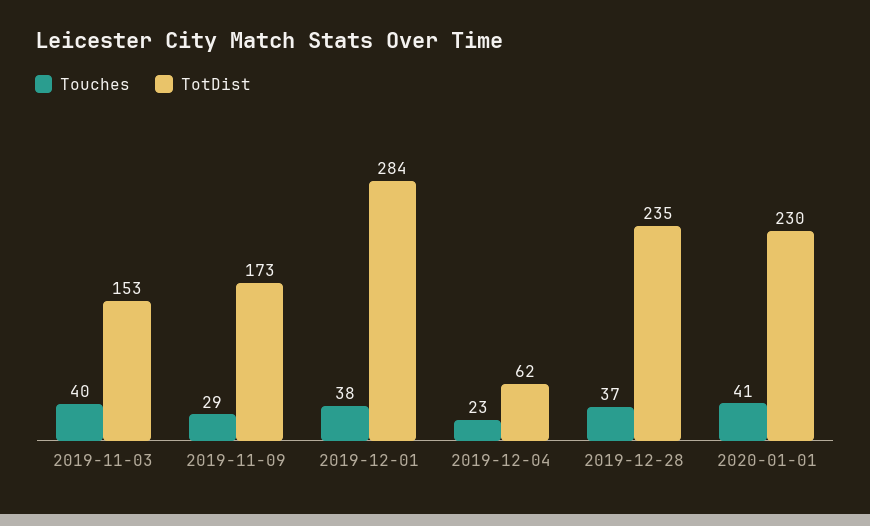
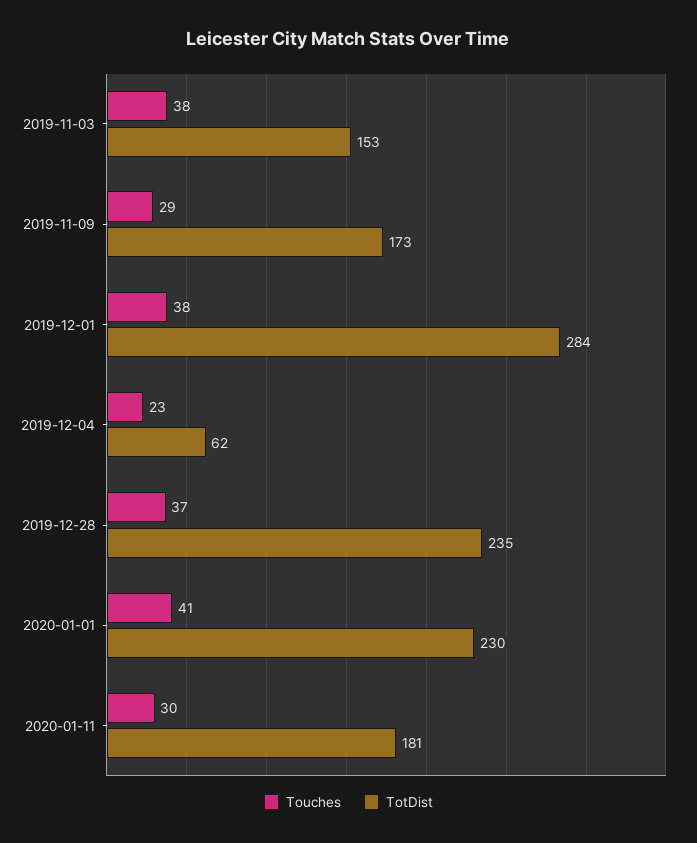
Touches, 2019-11-03: 40 -> 38
Touches, 2020-01-11: none -> 30
TotDist, 2020-01-11: none -> 181

